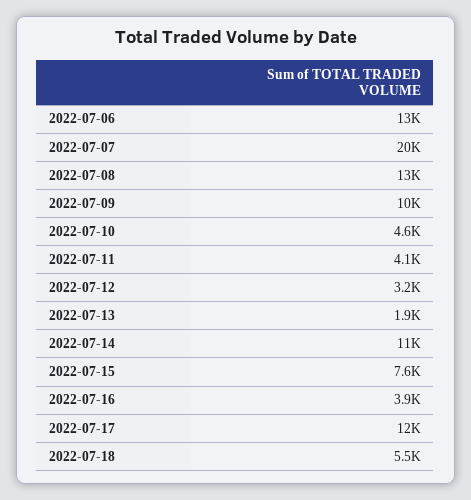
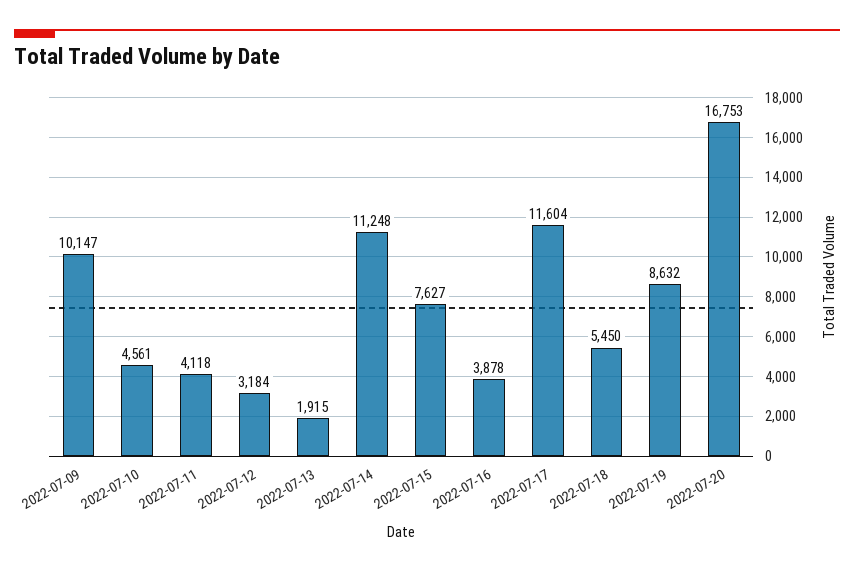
2022-07-06: 13000 -> none
2022-07-07: 20000 -> none
2022-07-08: 13000 -> none
2022-07-19: none -> 8632
2022-07-20: none -> 16753

